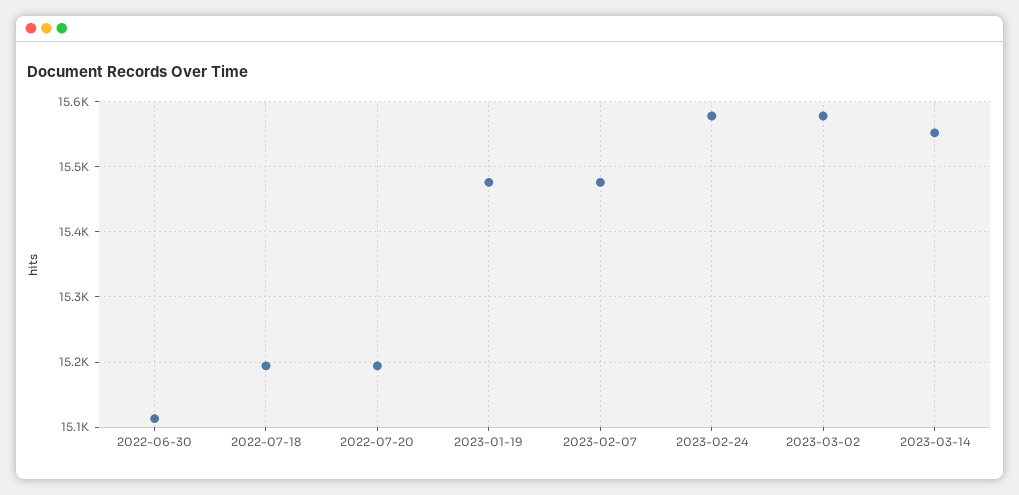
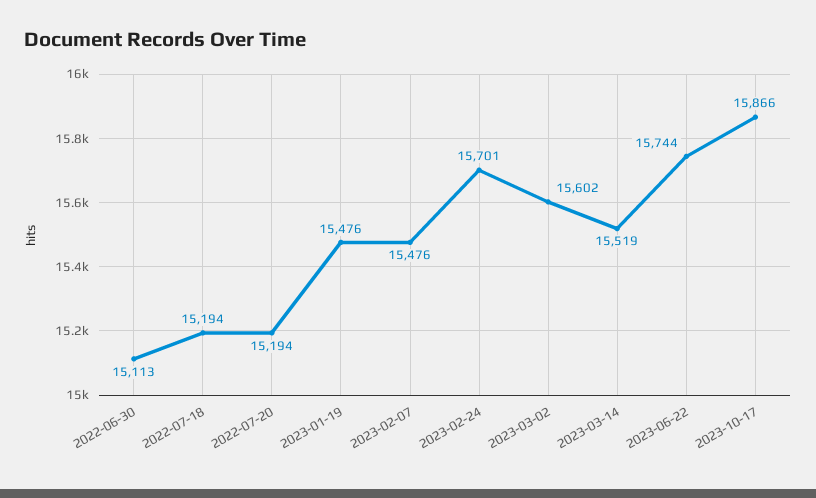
2023-02-24: 15580 -> 15701
2023-03-02: 15580 -> 15602
2023-03-14: 15550 -> 15519
2023-06-22: none -> 15744
2023-10-17: none -> 15866

